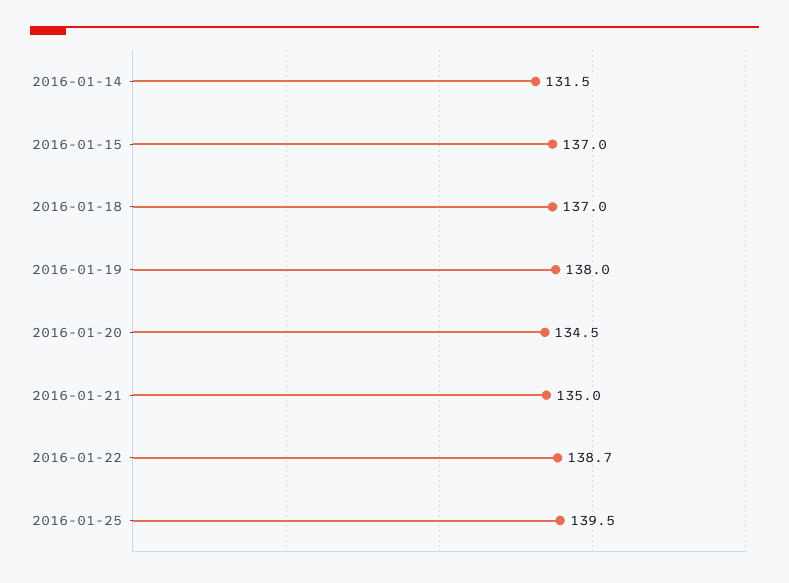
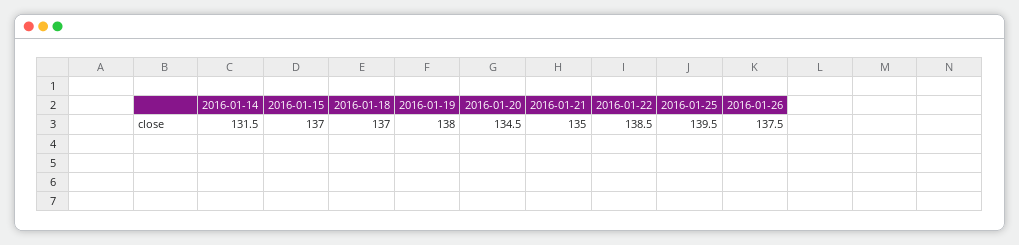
2016-01-22: 138.7 -> 138.5
2016-01-26: none -> 137.5

